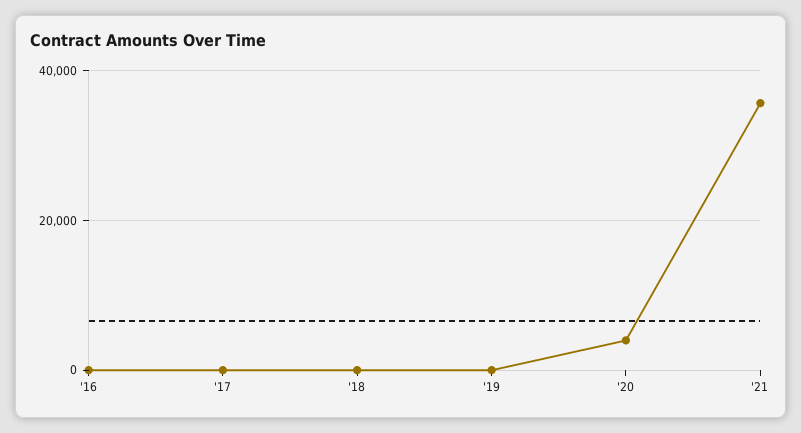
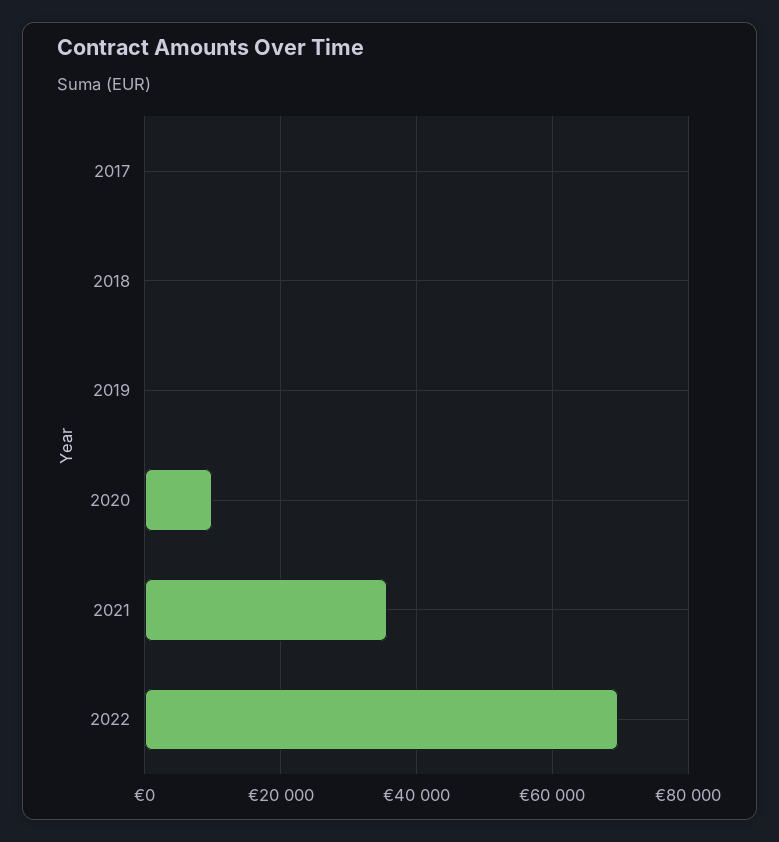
'16: 0 -> none
'20: 4000 -> 10000
2022: none -> 70000

